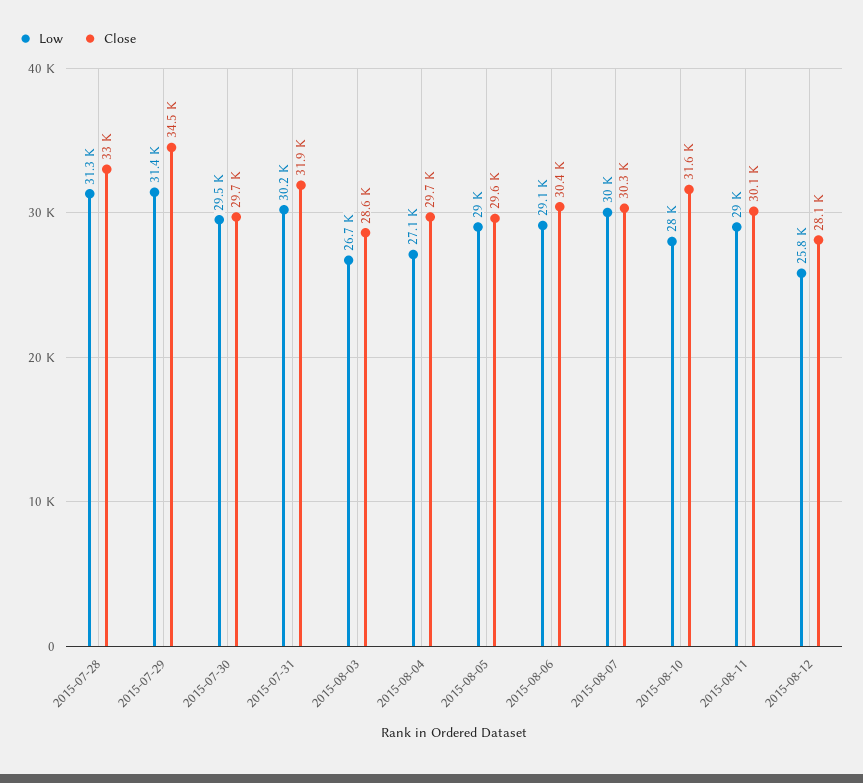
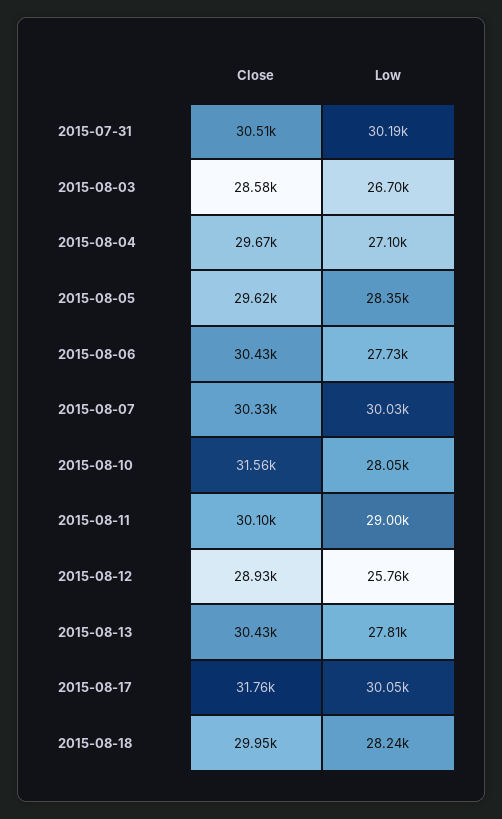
Low, 2015-07-28: 31300 -> none
Close, 2015-07-28: 33000 -> none
Low, 2015-07-29: 31400 -> none
Close, 2015-07-29: 34500 -> none
Low, 2015-07-30: 29500 -> none
Close, 2015-07-30: 29700 -> none
Close, 2015-07-31: 31900 -> 30510
Low, 2015-08-05: 29000 -> 28350
Low, 2015-08-06: 29100 -> 27730
Close, 2015-08-12: 28100 -> 28930
Close, 2015-08-13: none -> 30430
Low, 2015-08-13: none -> 27810
Close, 2015-08-17: none -> 31760
Low, 2015-08-17: none -> 30050
Close, 2015-08-18: none -> 29950
Low, 2015-08-18: none -> 28240

